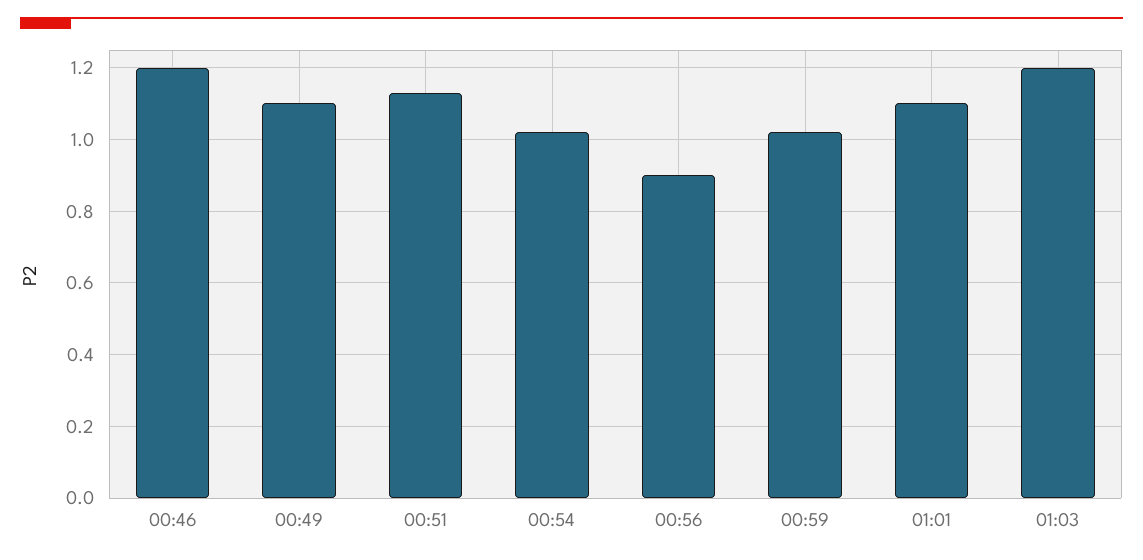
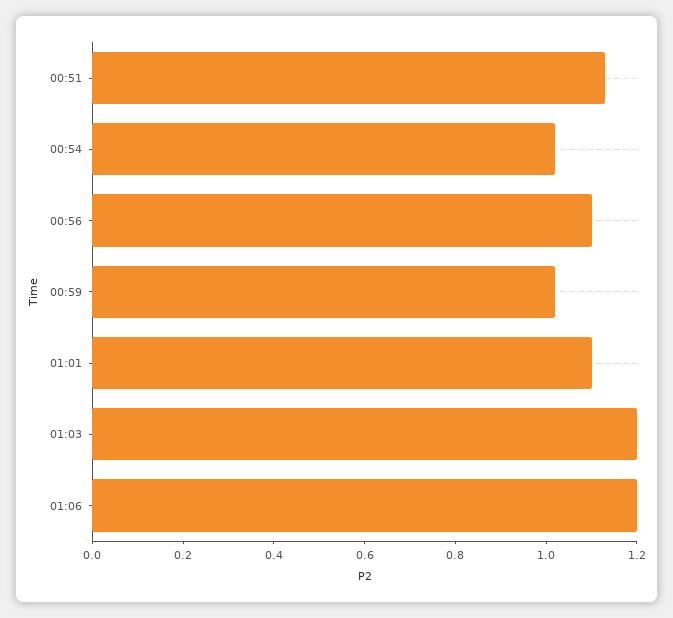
00:46: 1.2 -> none
00:49: 1.1 -> none
00:56: 0.9 -> 1.1
01:06: none -> 1.2

